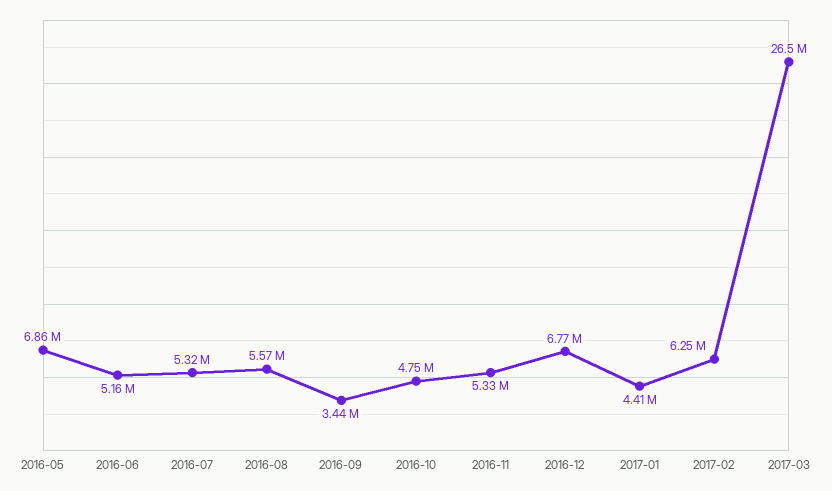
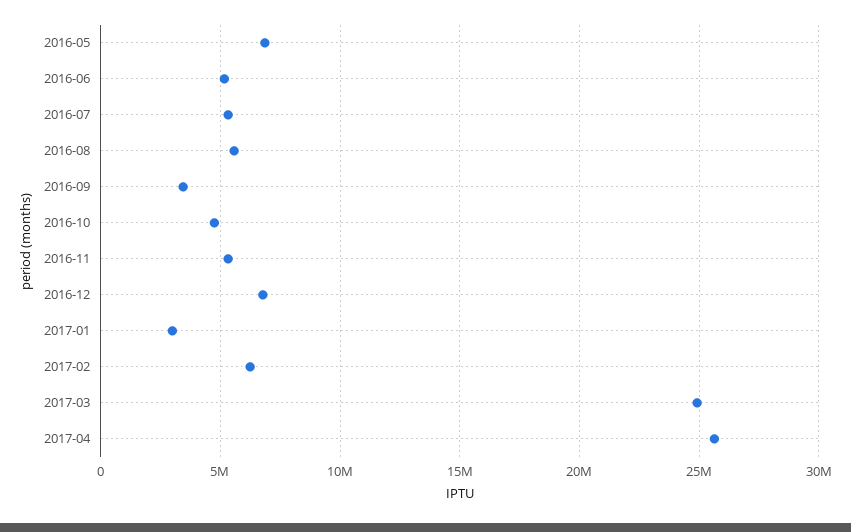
2017-01: 4410000 -> 3000000
2017-03: 26500000 -> 25000000
2017-04: none -> 25500000

